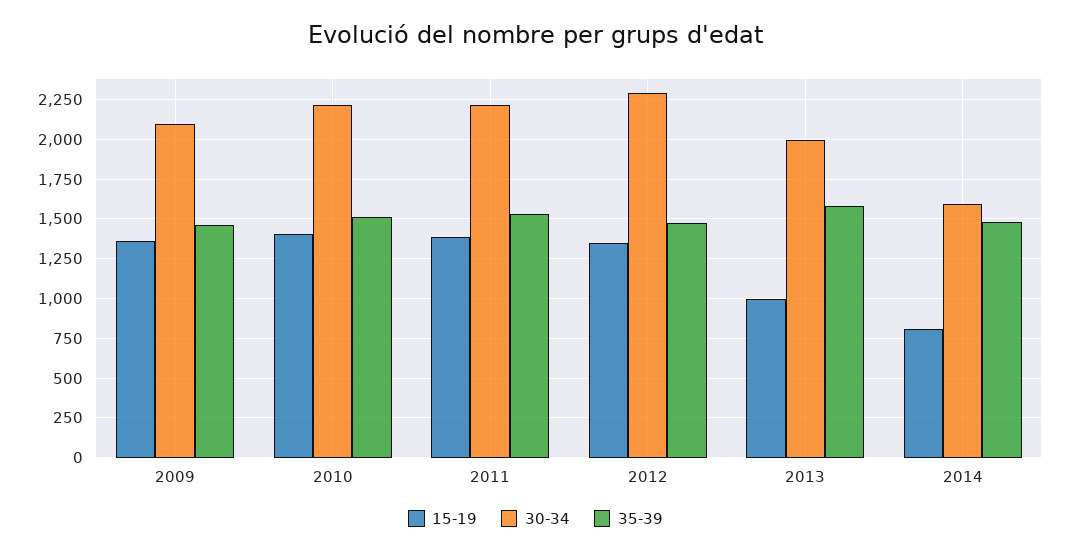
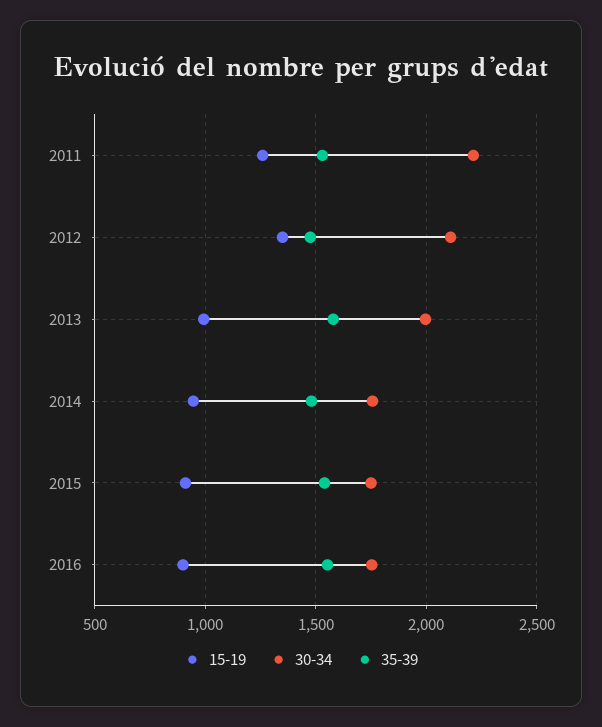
15-19, 2009: 1350 -> none
30-34, 2009: 2100 -> none
35-39, 2009: 1450 -> none
15-19, 2010: 1400 -> none
30-34, 2010: 2200 -> none
35-39, 2010: 1500 -> none
15-19, 2011: 1400 -> 1250
30-34, 2012: 2300 -> 2100
15-19, 2014: 800 -> 950
30-34, 2014: 1600 -> 1750
15-19, 2015: none -> 900
30-34, 2015: none -> 1750
35-39, 2015: none -> 1550
15-19, 2016: none -> 900
30-34, 2016: none -> 1750
35-39, 2016: none -> 1550

